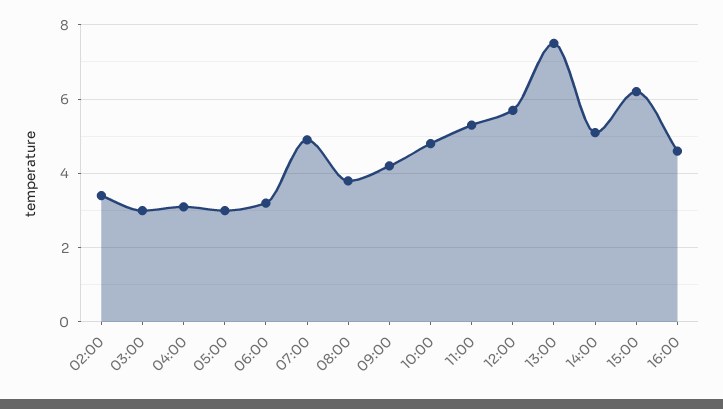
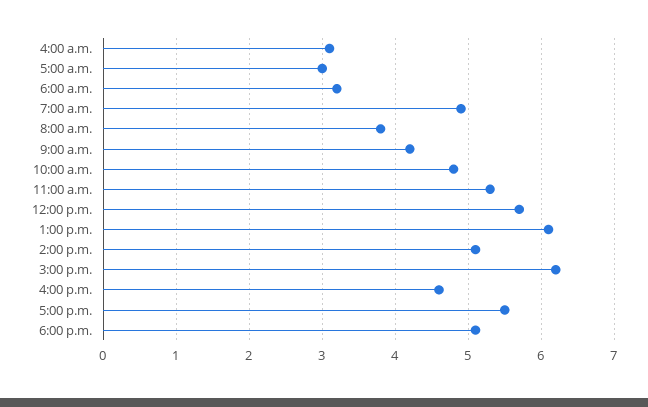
02:00: 3.5 -> none
03:00: 3 -> none
13:00: 7.5 -> 6.1
5:00 p.m.: none -> 5.5
6:00 p.m.: none -> 5.1

